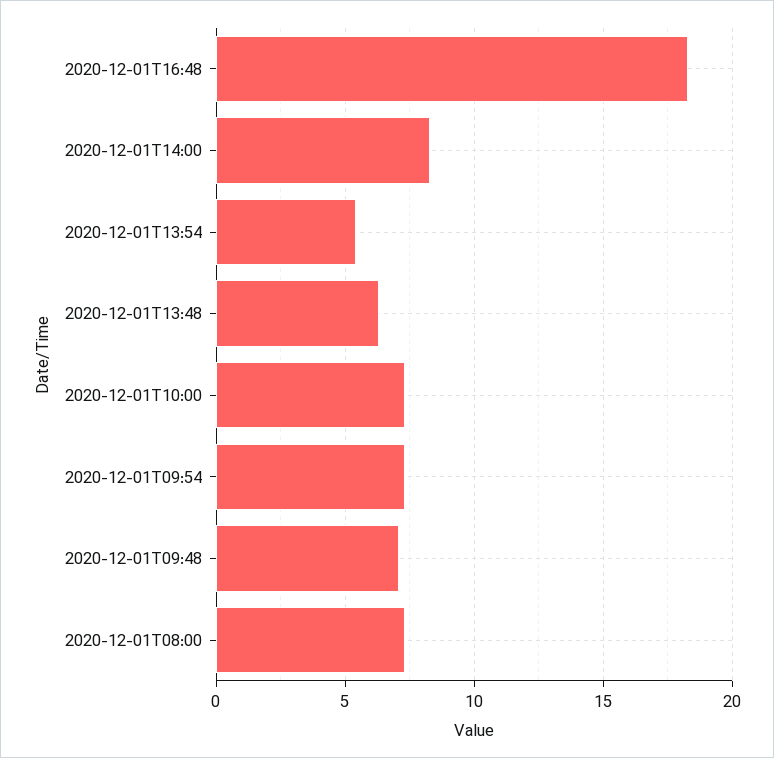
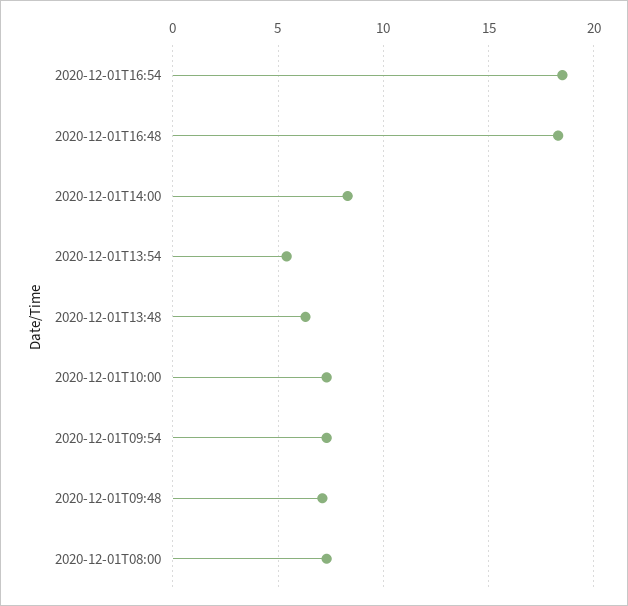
2020-12-01T16:54: none -> 18.5

